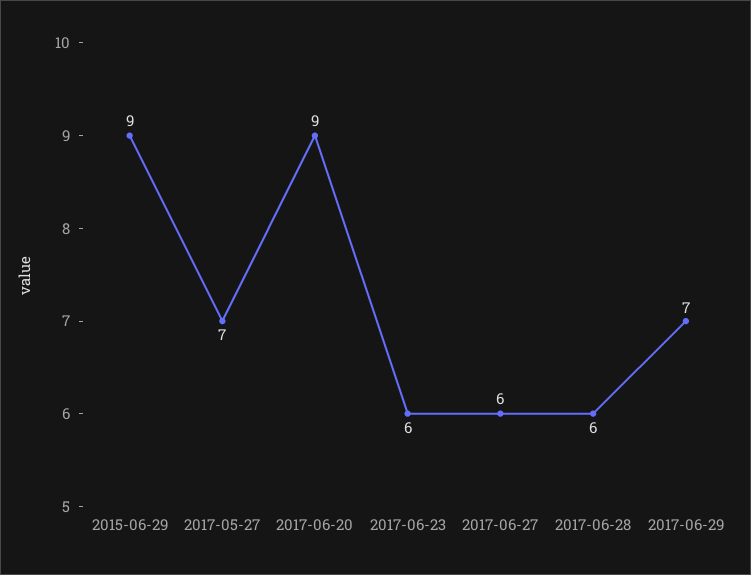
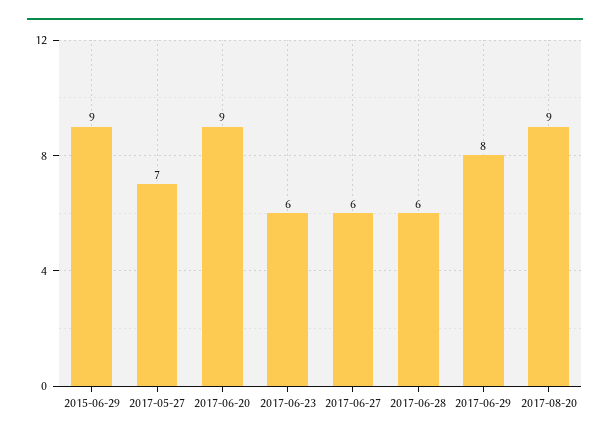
2017-06-29: 7 -> 8
2017-08-20: none -> 9

